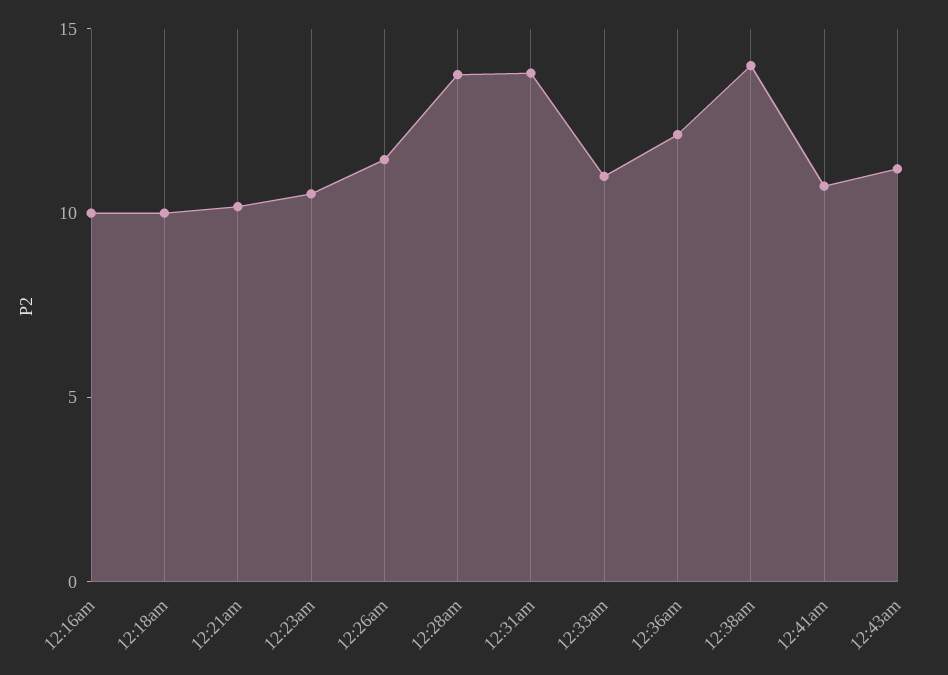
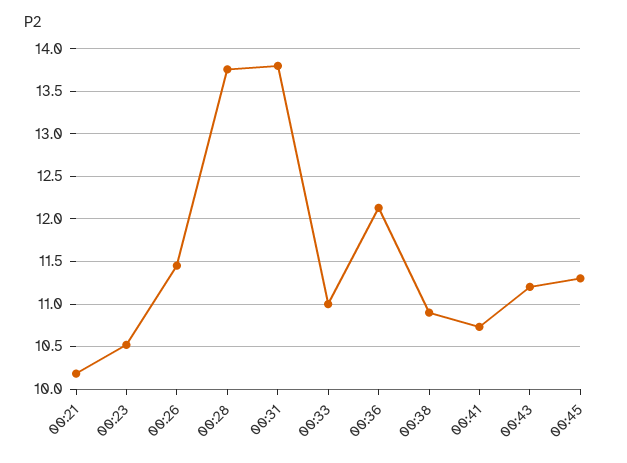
12:16am: 10 -> none
12:18am: 10 -> none
12:38am: 14 -> 10.9
00:45: none -> 11.3

